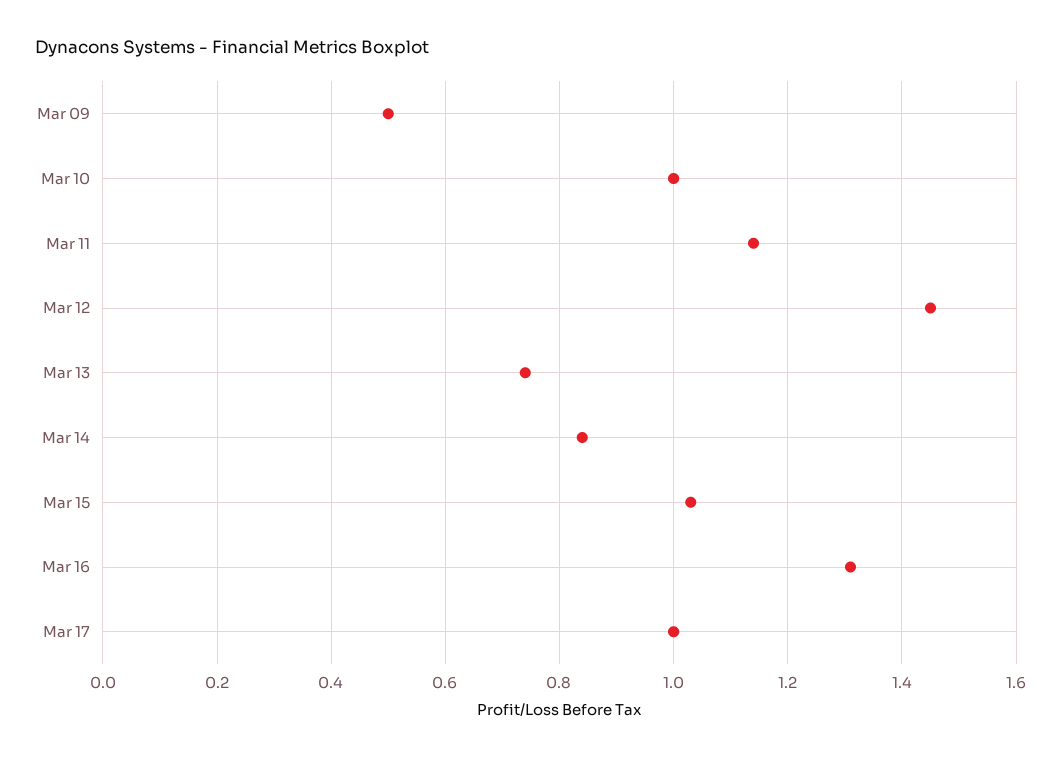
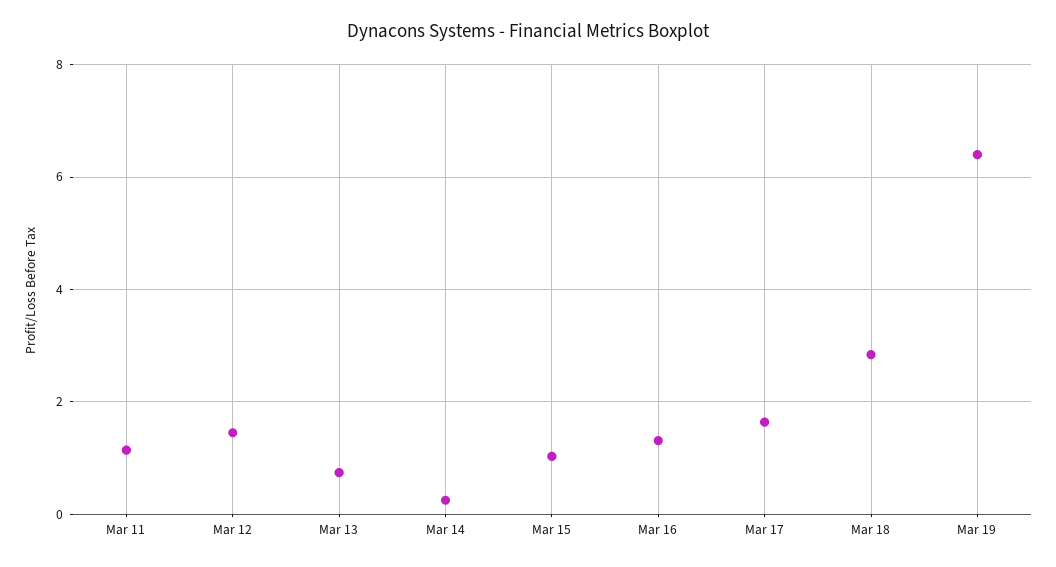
Mar 09: 0.5 -> none
Mar 10: 1 -> none
Mar 14: 0.85 -> 0.2
Mar 17: 1 -> 1.6
Mar 18: none -> 2.8
Mar 19: none -> 6.4

